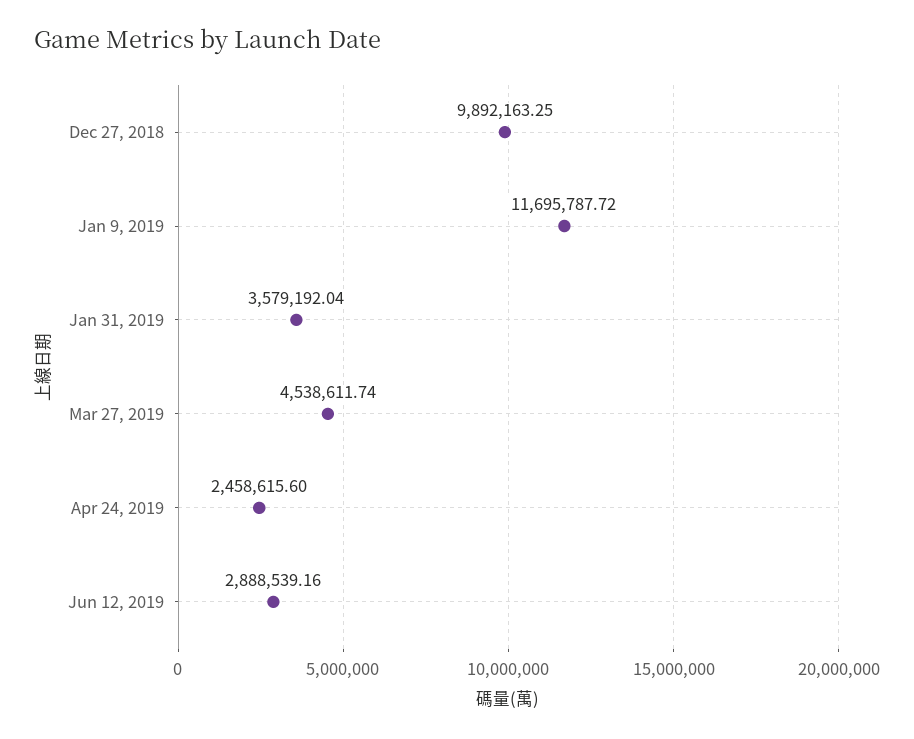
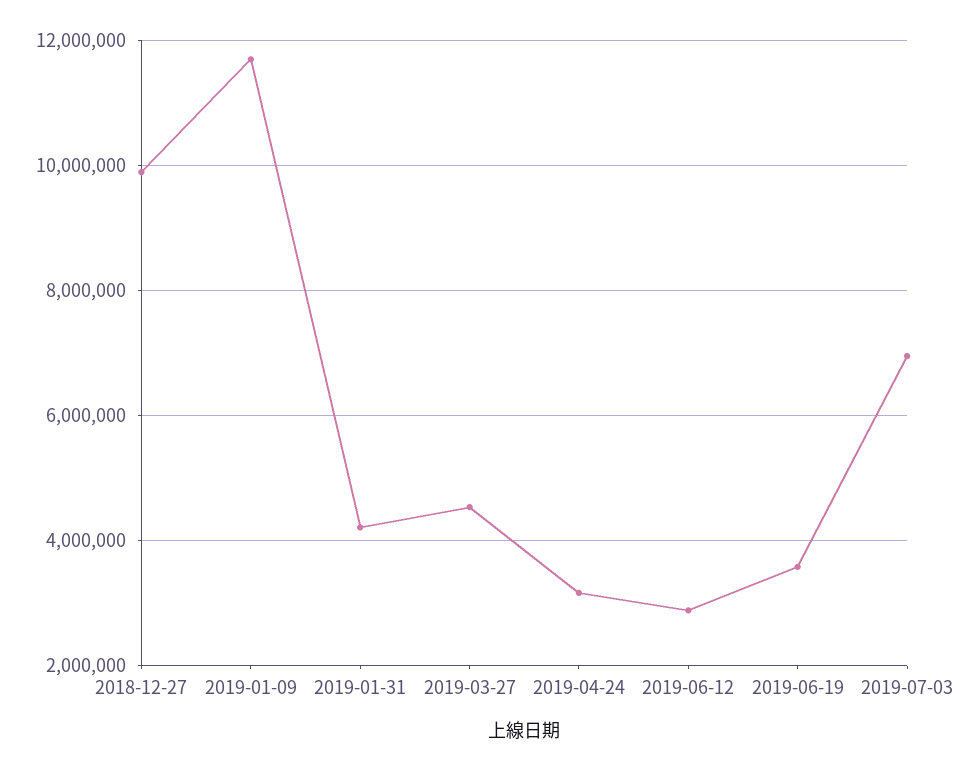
Jan 31, 2019: 3579192.04 -> 4200000
Apr 24, 2019: 2458615.6 -> 3200000
2019-06-19: none -> 3600000
2019-07-03: none -> 7000000

